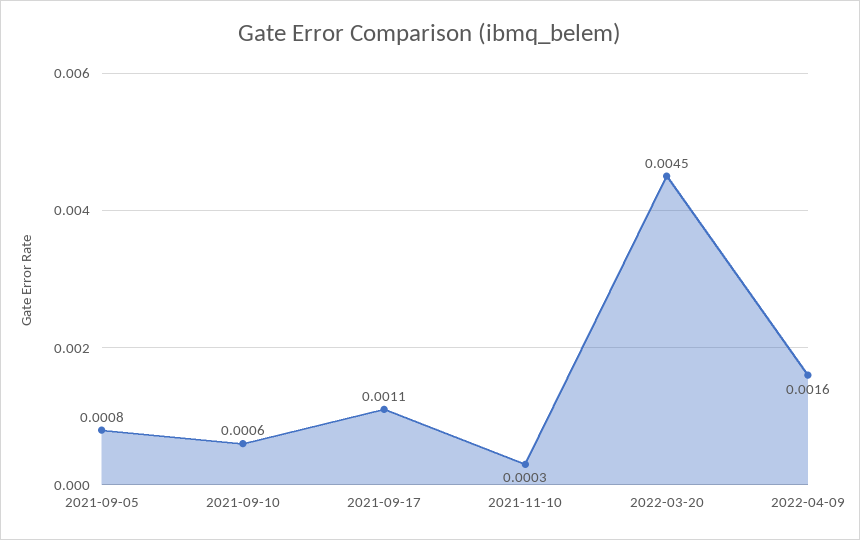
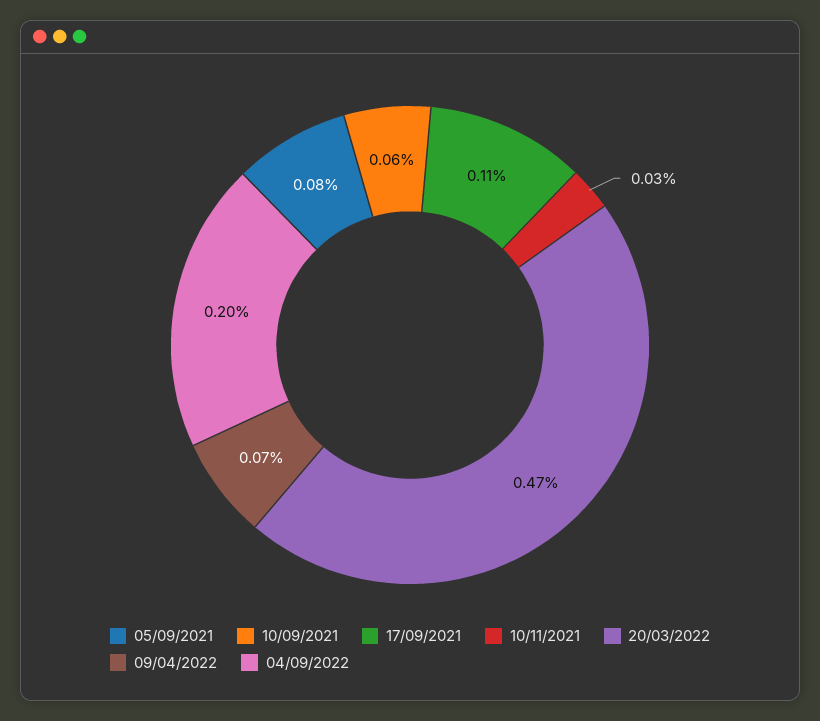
2022-03-20: 0.0045 -> 0.0047
2022-04-09: 0.0016 -> 0.0007
04/09/2022: none -> 0.002

